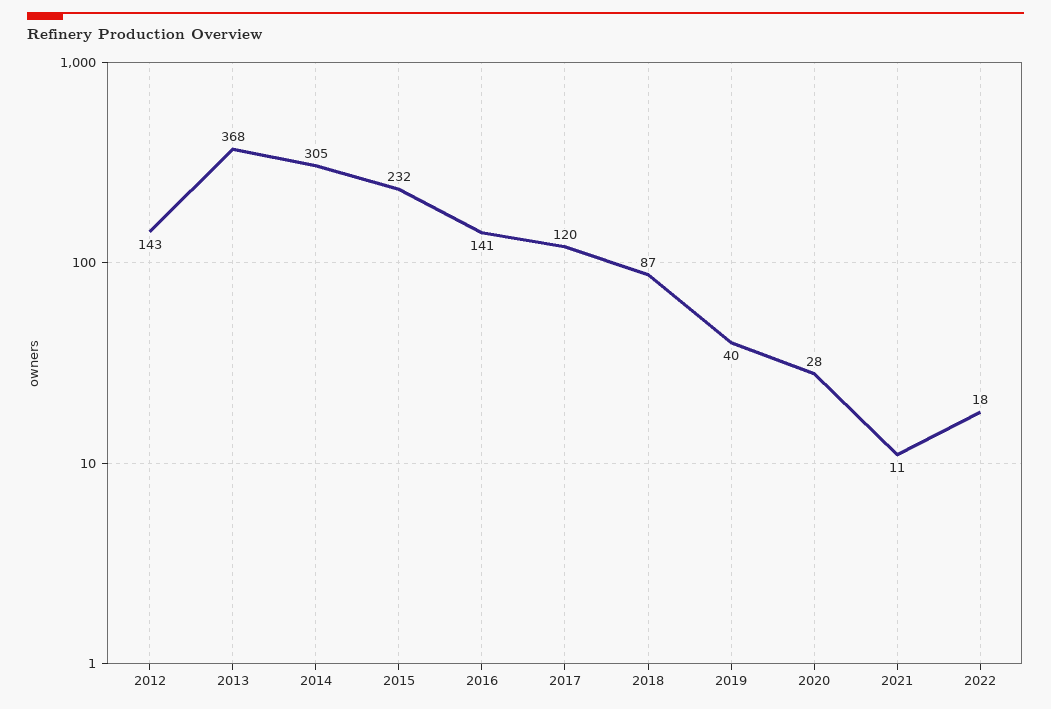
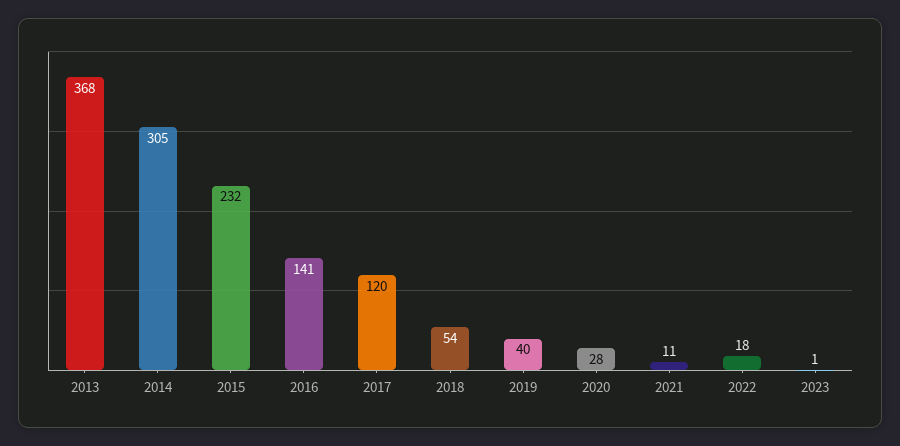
2012: 143 -> none
2018: 87 -> 54
2023: none -> 1

